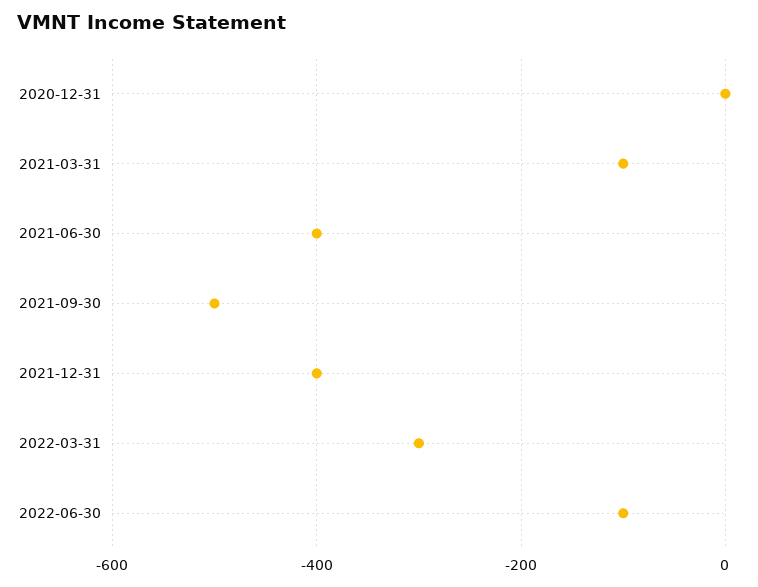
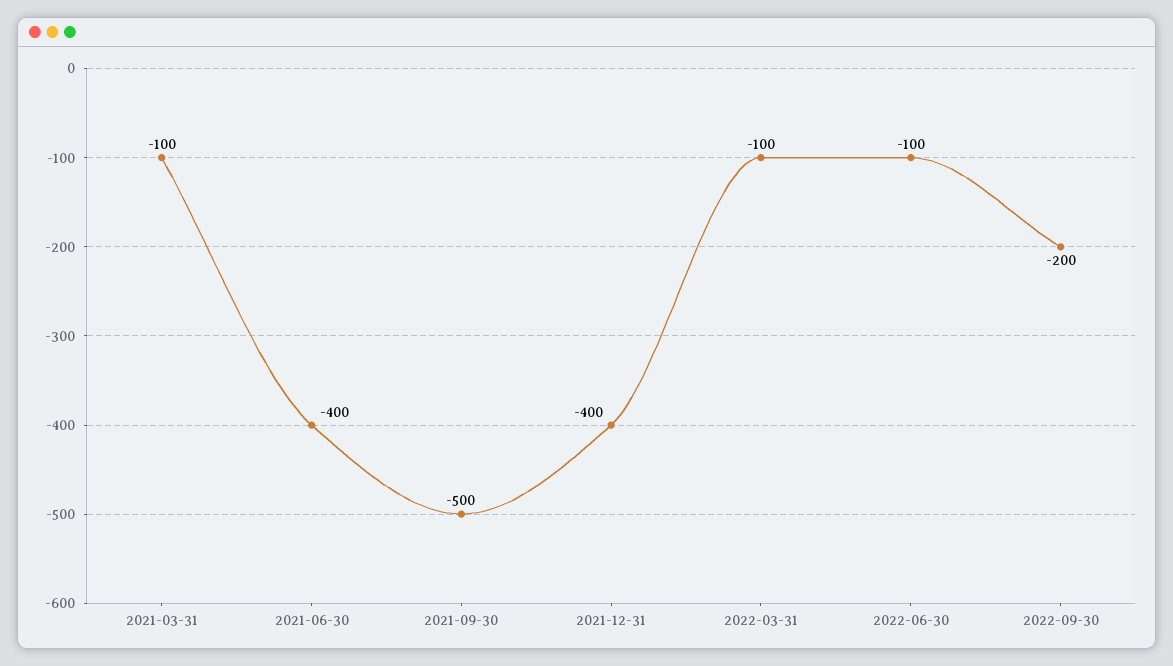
2020-12-31: 0 -> none
2022-03-31: -300 -> -100
2022-09-30: none -> -200

